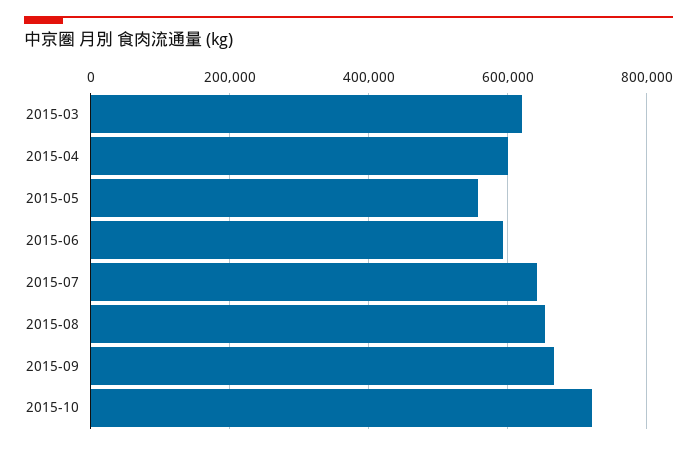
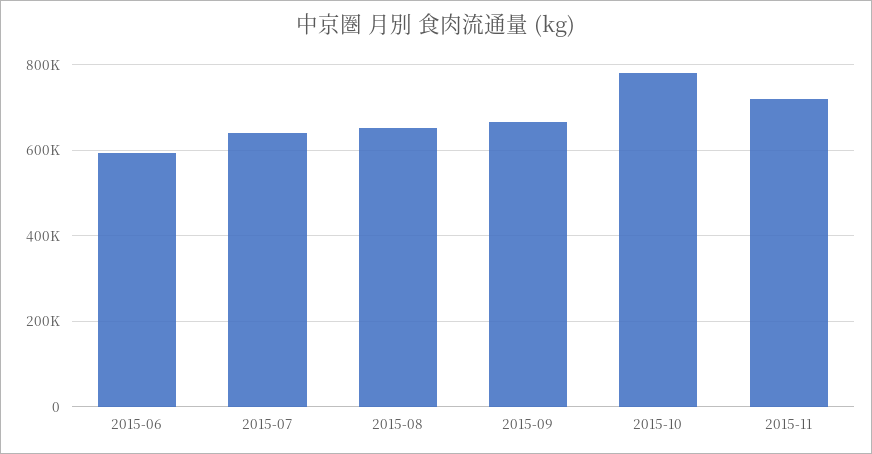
2015-03: 620000 -> none
2015-04: 600000 -> none
2015-05: 560000 -> none
2015-10: 720000 -> 780000
2015-11: none -> 720000

